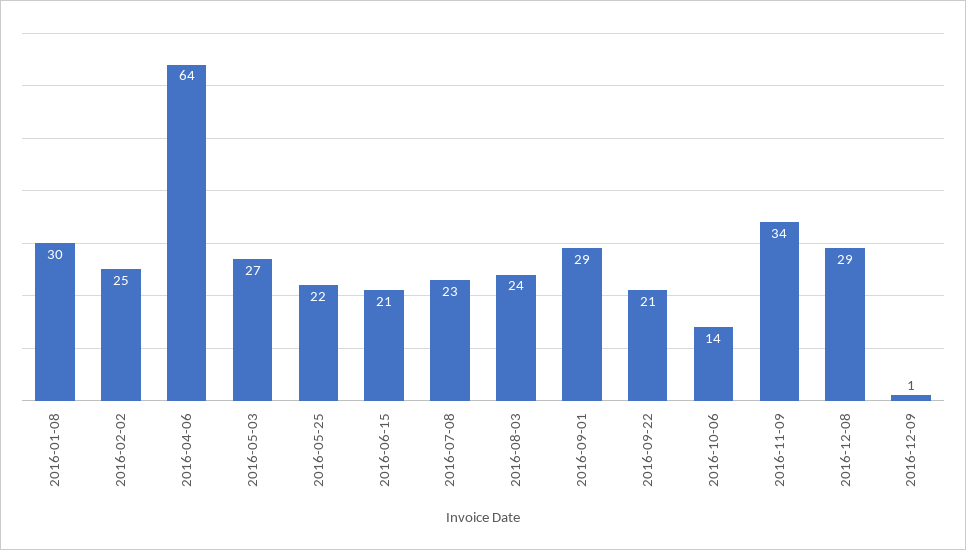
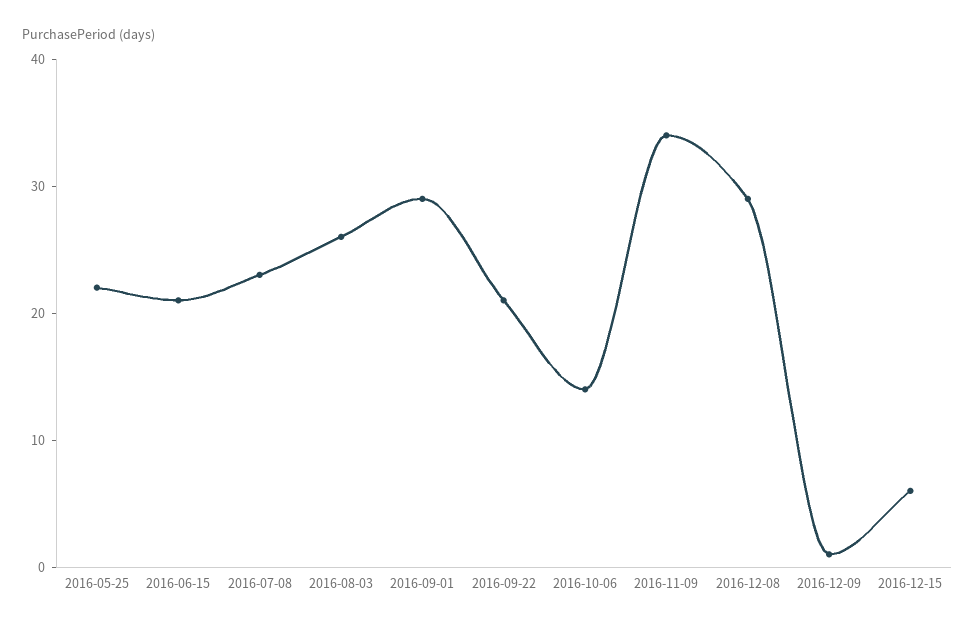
2016-01-08: 30 -> none
2016-02-02: 25 -> none
2016-04-06: 64 -> none
2016-05-03: 27 -> none
2016-08-03: 24 -> 26
2016-12-15: none -> 6

